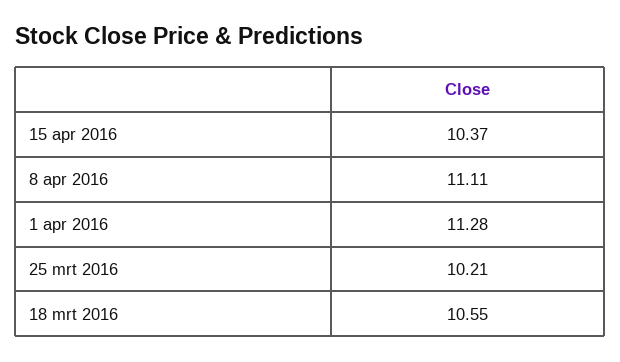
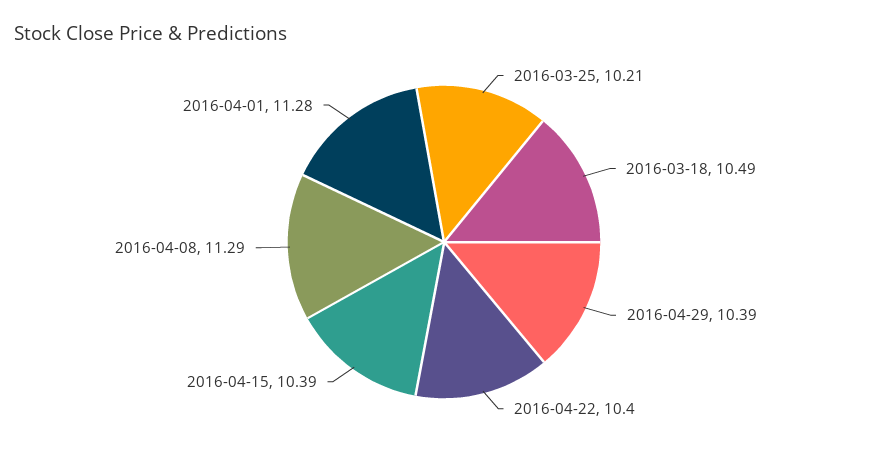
15 apr 2016: 10.37 -> 10.39
8 apr 2016: 11.11 -> 11.29
18 mrt 2016: 10.55 -> 10.49
2016-04-29: none -> 10.39
2016-04-22: none -> 10.4

